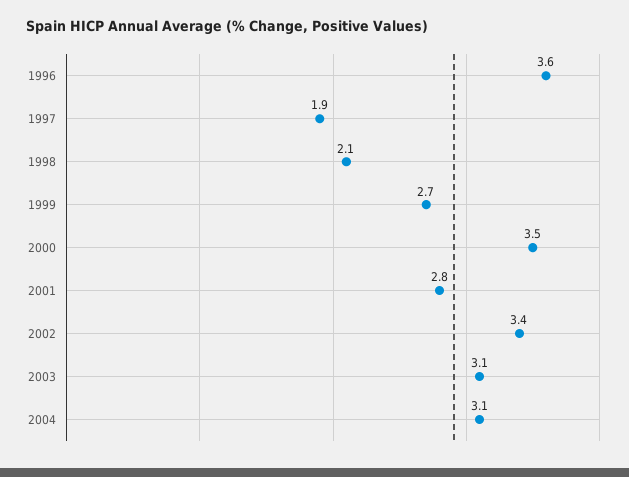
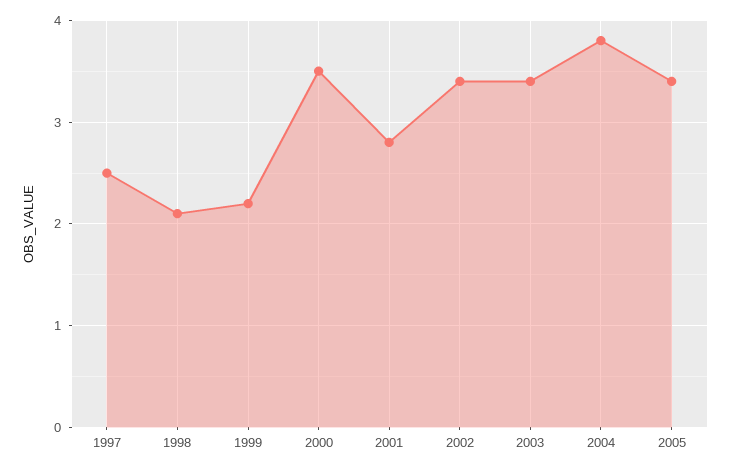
1996: 3.6 -> none
1997: 1.9 -> 2.5
1999: 2.7 -> 2.2
2003: 3.1 -> 3.4
2004: 3.1 -> 3.8
2005: none -> 3.4

